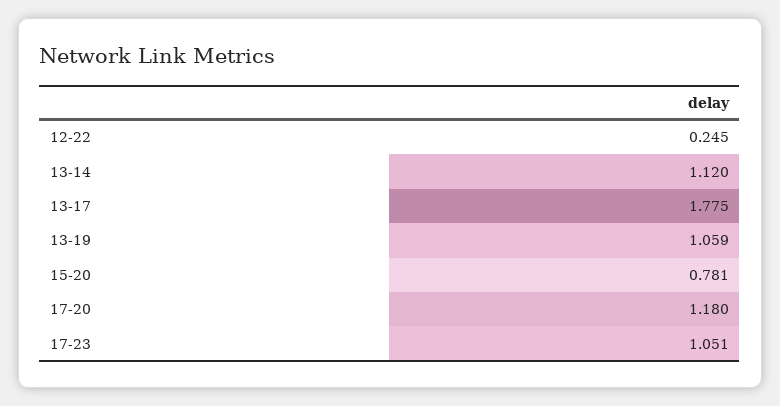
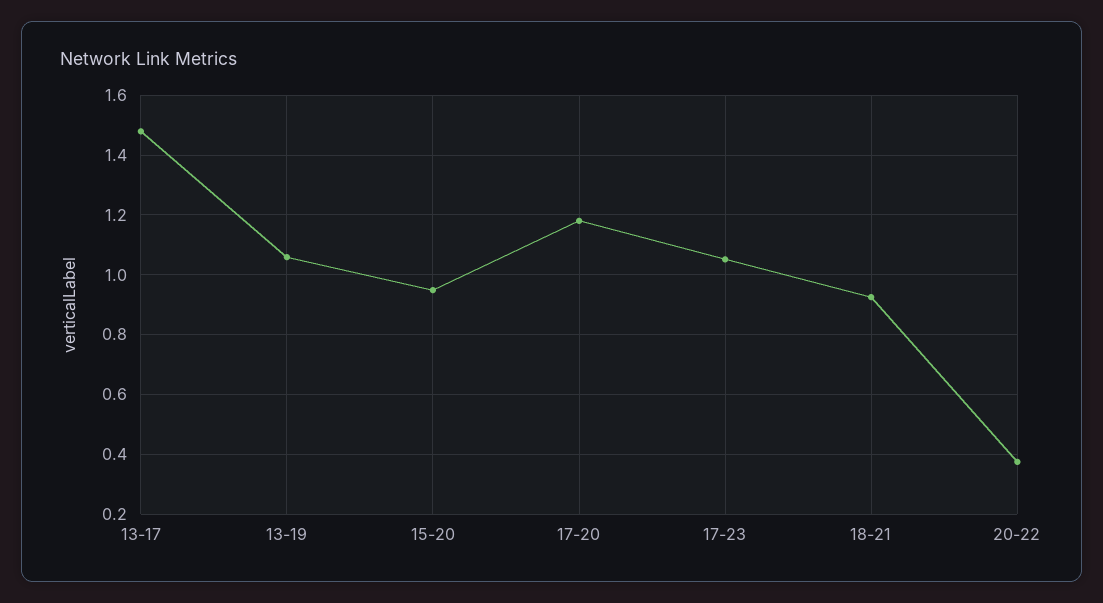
12-22: 0.245 -> none
13-14: 1.12 -> none
13-17: 1.775 -> 1.475
15-20: 0.781 -> 0.95
18-21: none -> 0.925
20-22: none -> 0.375

